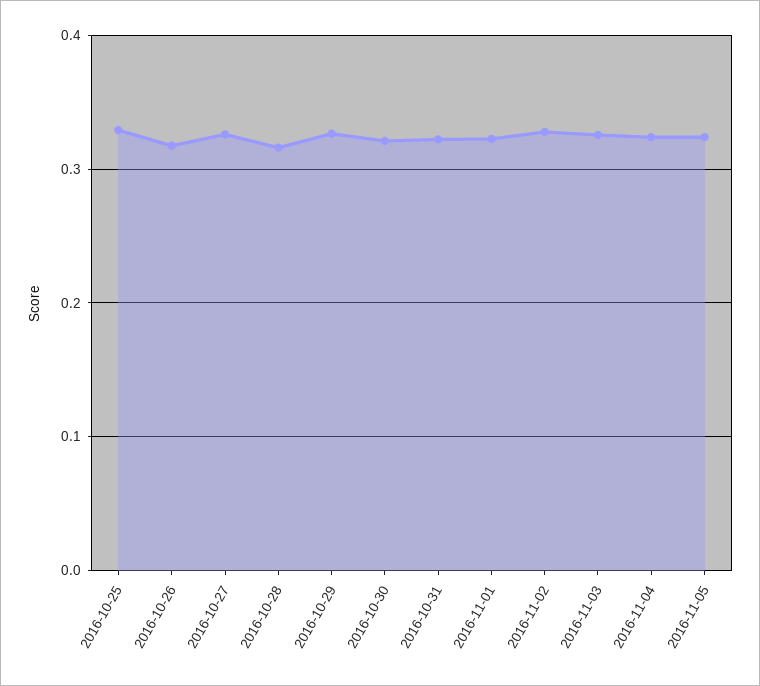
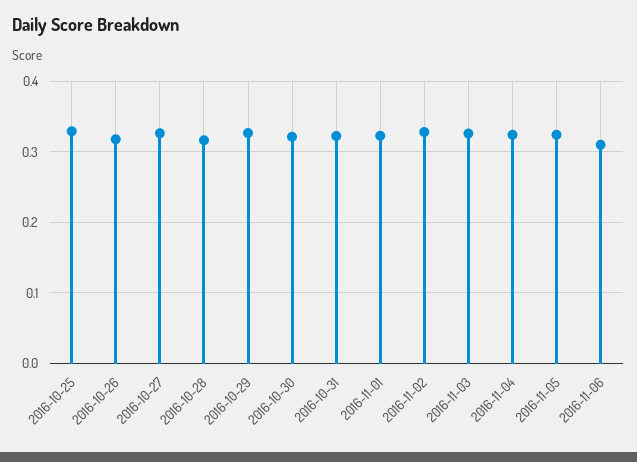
2016-11-06: none -> 0.31

